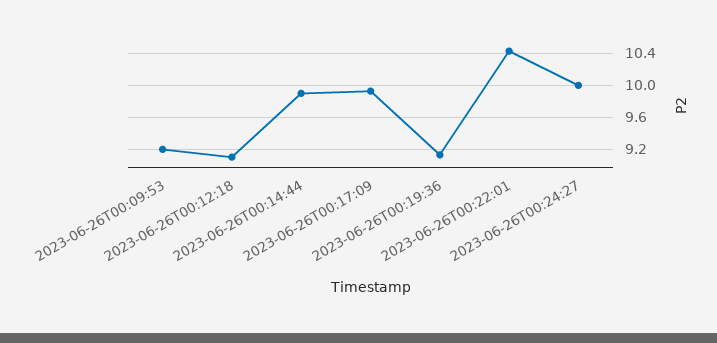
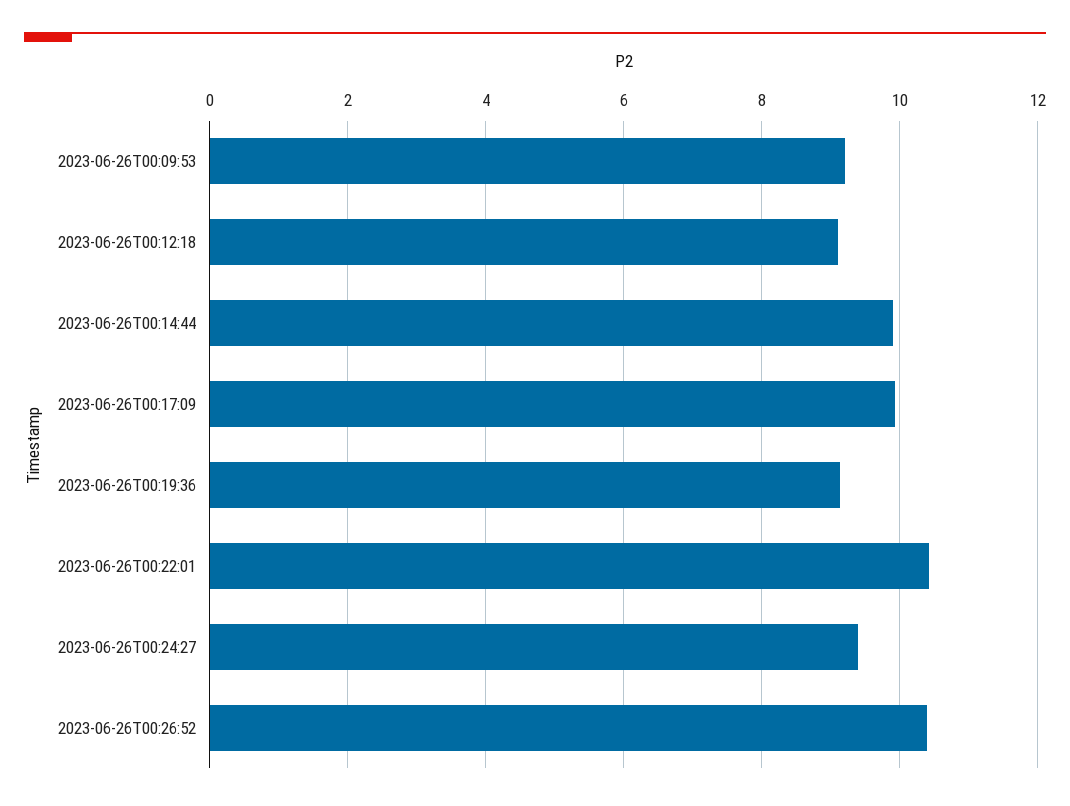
2023-06-26T00:24:27: 10 -> 9.4
2023-06-26T00:26:52: none -> 10.4

